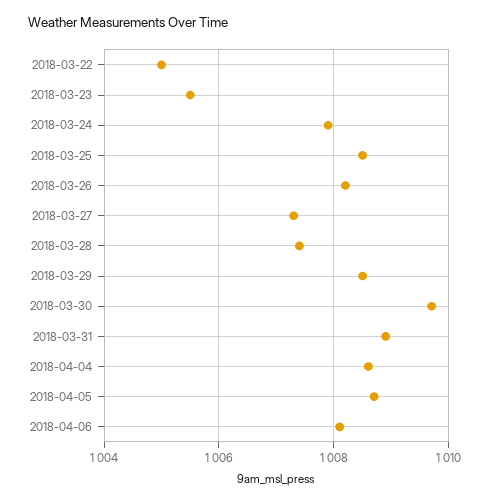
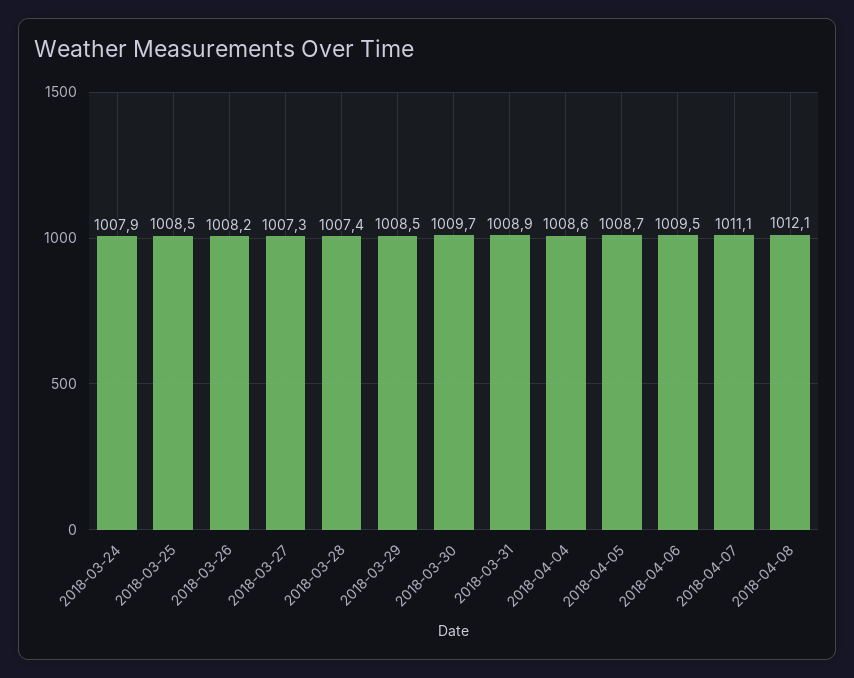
2018-03-22: 1005 -> none
2018-03-23: 1005.5 -> none
2018-04-06: 1008 -> 1009.5
2018-04-07: none -> 1011.1
2018-04-08: none -> 1012.1

